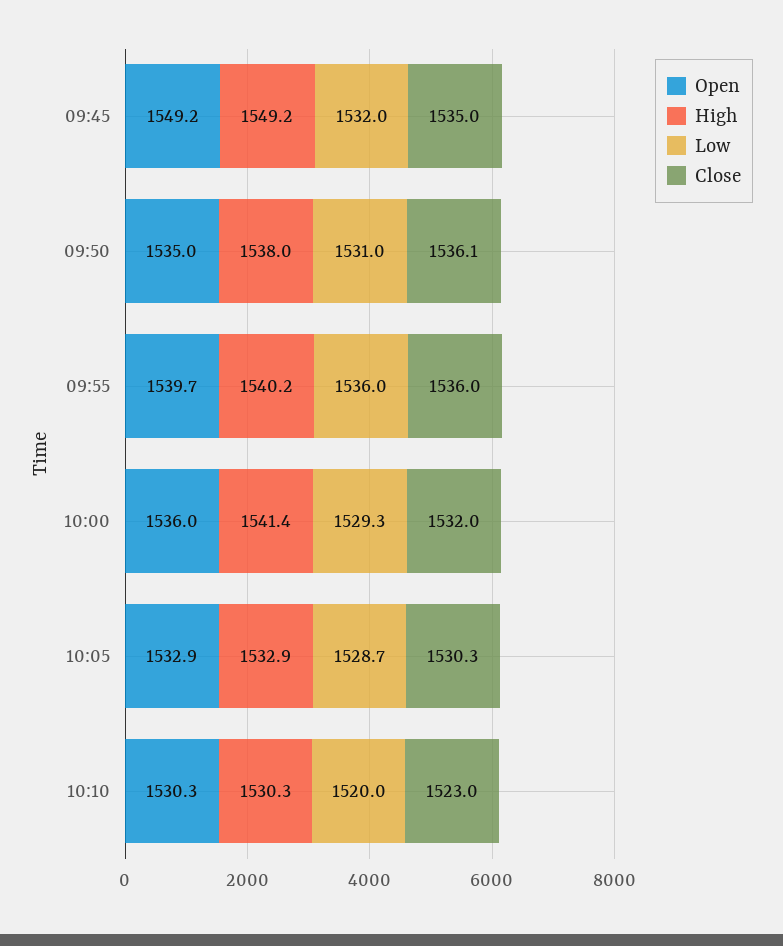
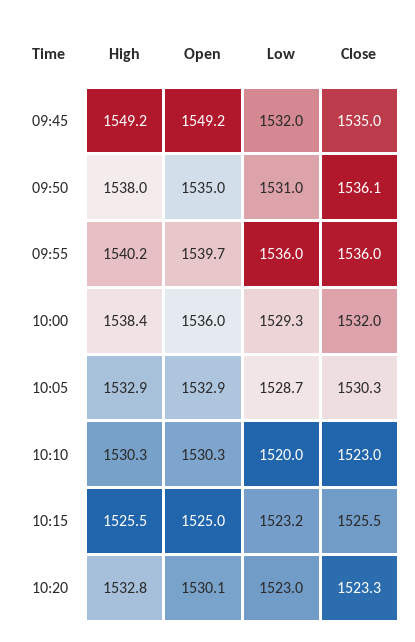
High, 10:00: 1541.4 -> 1538.4
High, 10:15: none -> 1525.5
Open, 10:15: none -> 1525
Low, 10:15: none -> 1523.2
Close, 10:15: none -> 1525.5
High, 10:20: none -> 1532.8
Open, 10:20: none -> 1530.1
Low, 10:20: none -> 1523
Close, 10:20: none -> 1523.3

